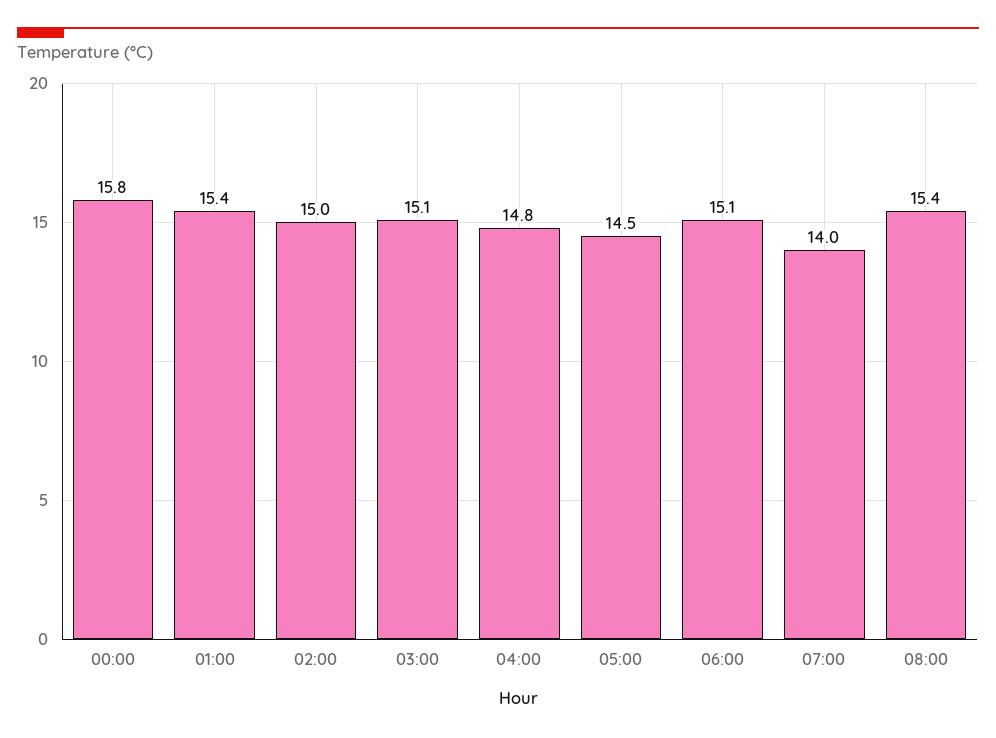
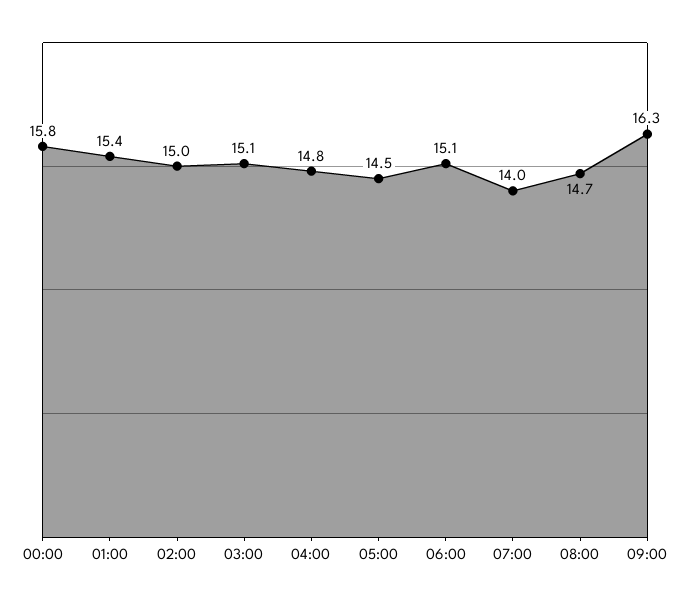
08:00: 15.4 -> 14.7
09:00: none -> 16.3

